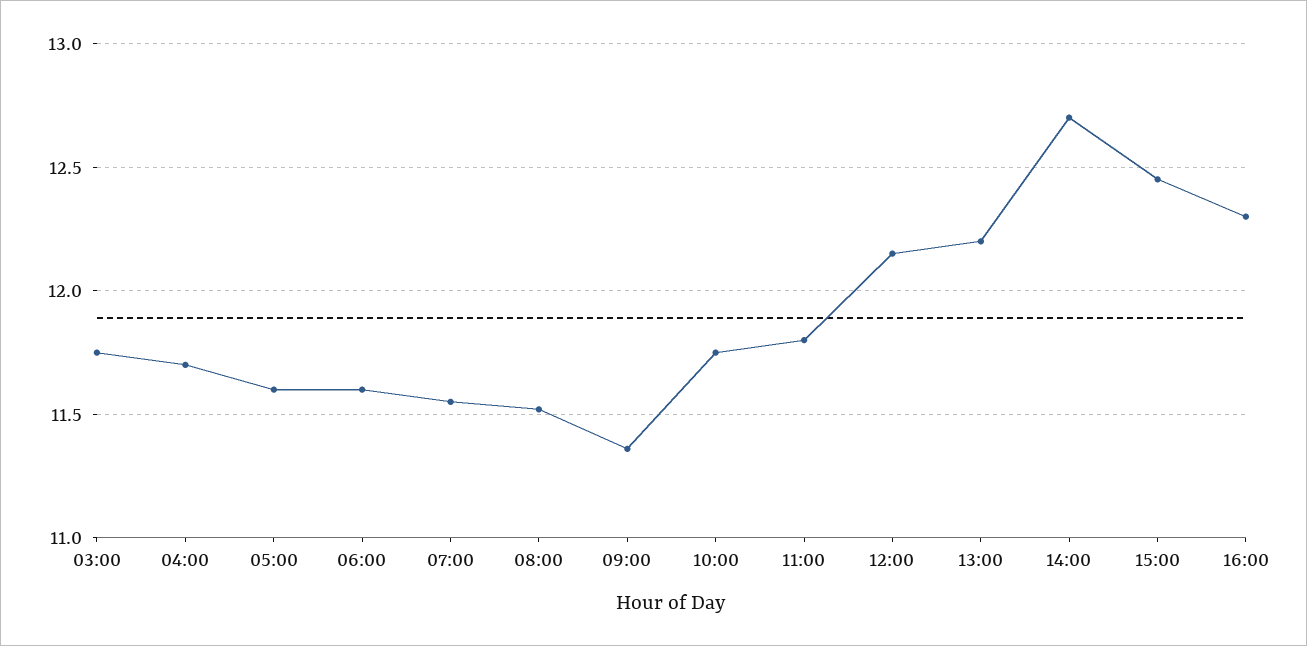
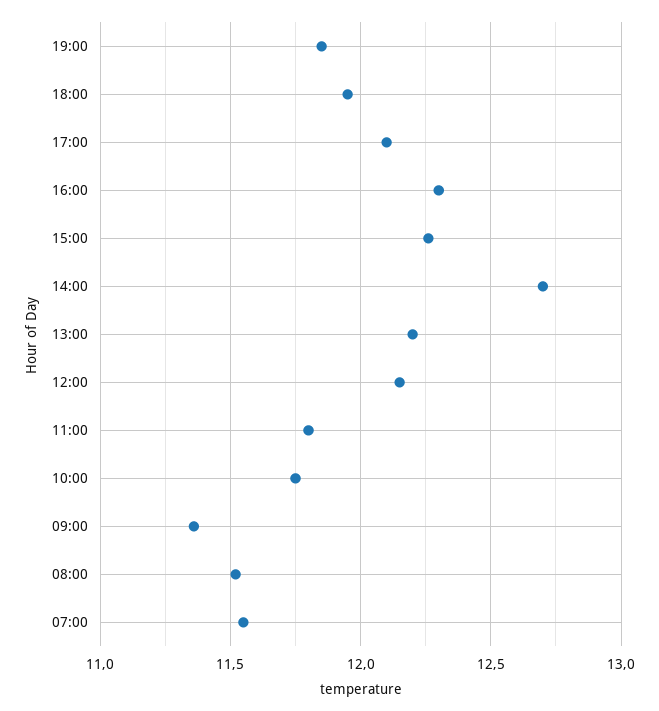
03:00: 11.75 -> none
04:00: 11.7 -> none
05:00: 11.6 -> none
06:00: 11.6 -> none
15:00: 12.45 -> 12.25
19:00: none -> 11.85
18:00: none -> 11.95
17:00: none -> 12.1

